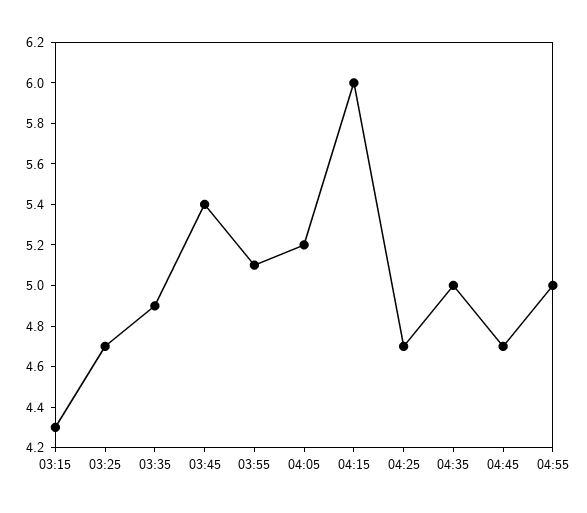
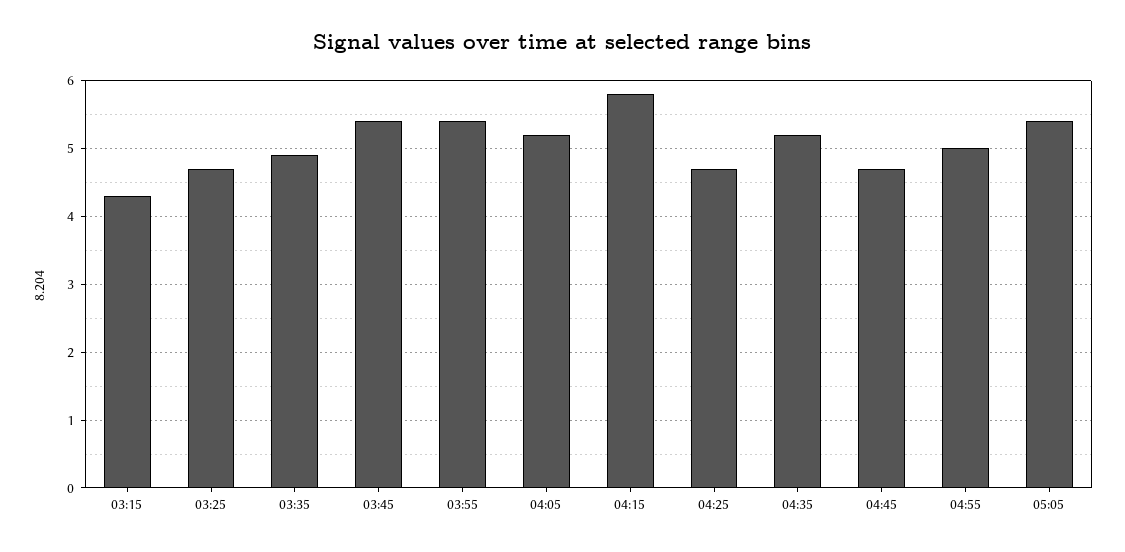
03:55: 5.1 -> 5.4
04:15: 6 -> 5.8
04:35: 5 -> 5.2
05:05: none -> 5.4

